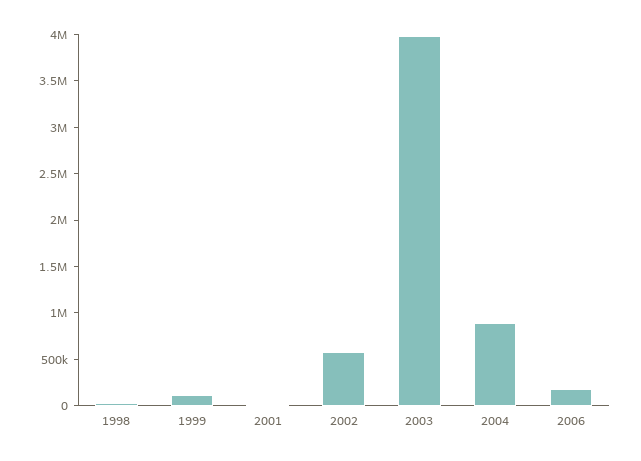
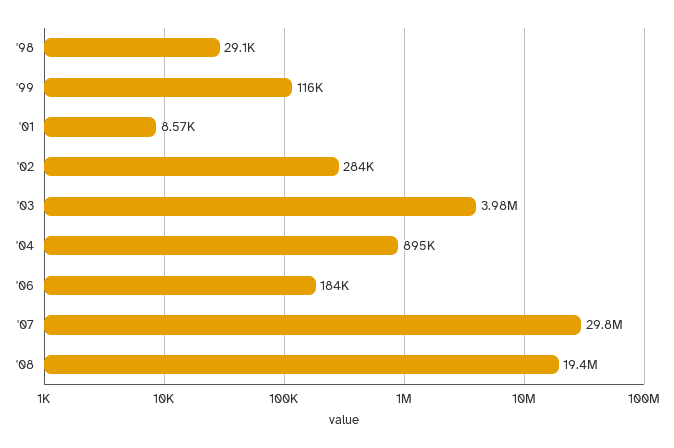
2002: 600000 -> 284000
'07: none -> 29800000
'08: none -> 19400000

